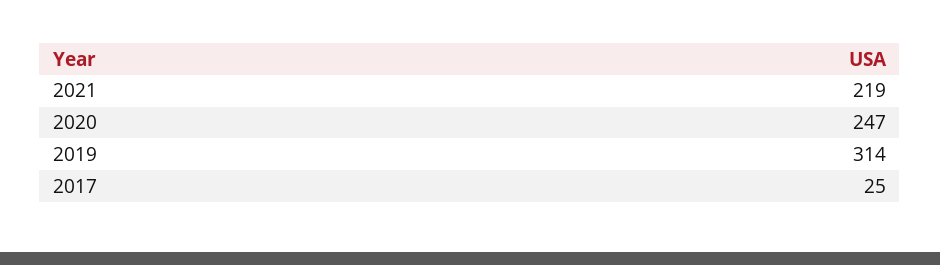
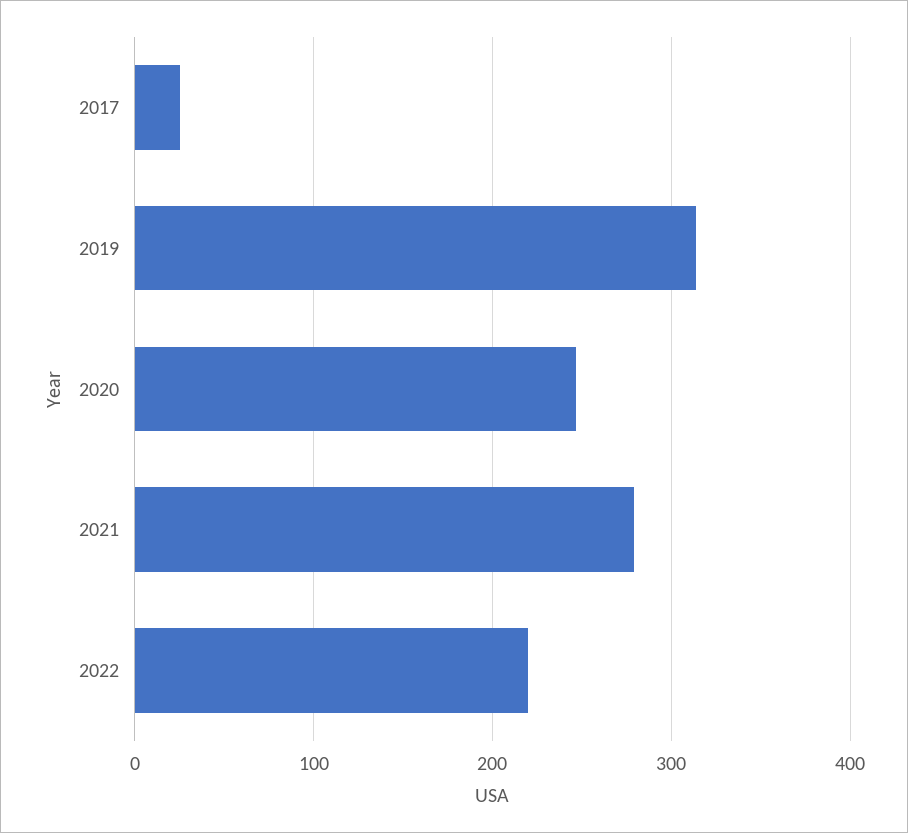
2021: 219 -> 280
2022: none -> 220

